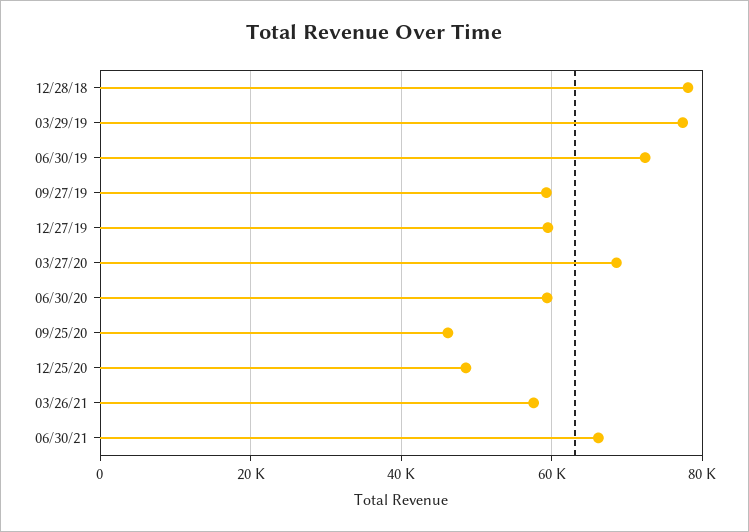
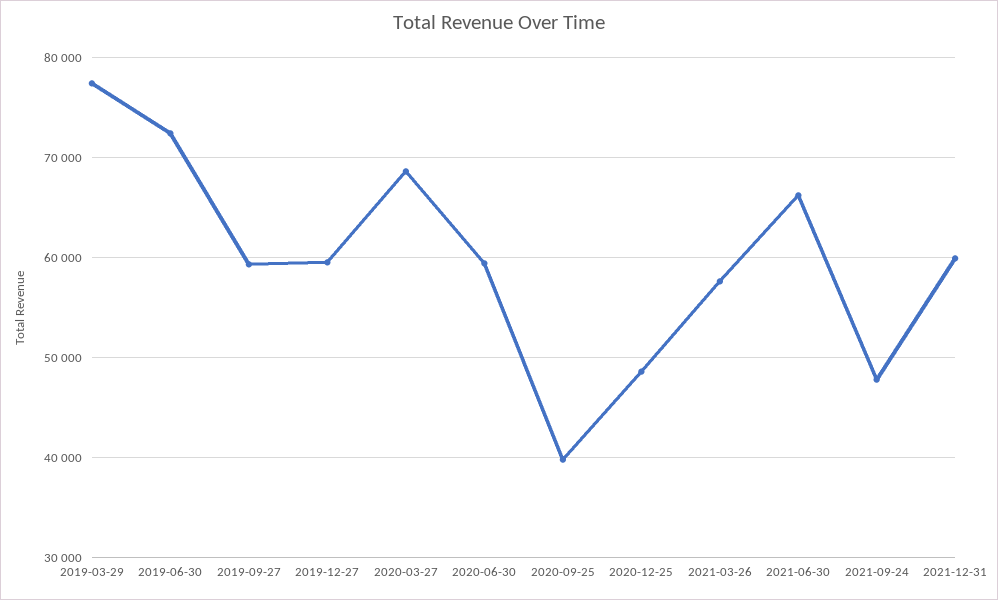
12/28/18: 78000 -> none
09/25/20: 46000 -> 40000
2021-09-24: none -> 48000
2021-12-31: none -> 60000

